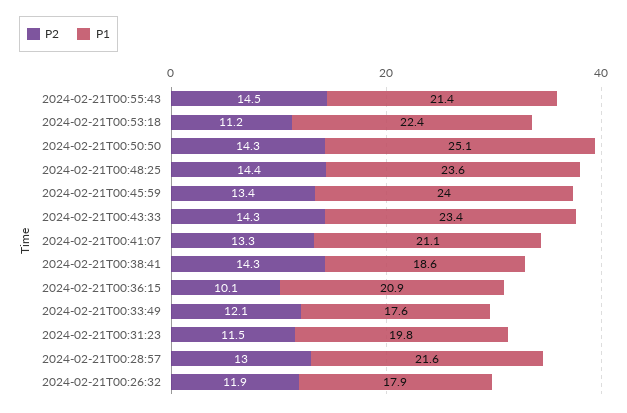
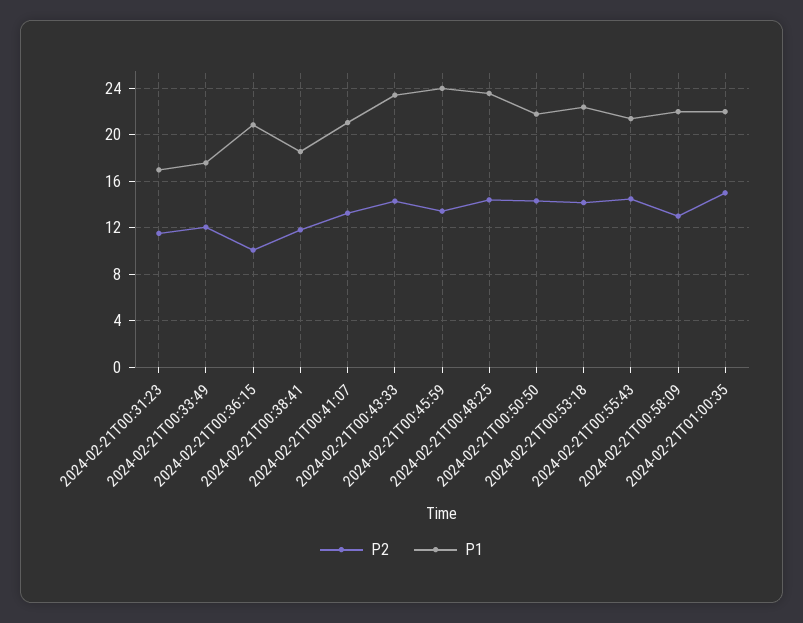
P2, 2024-02-21T00:53:18: 11.2 -> 14
P1, 2024-02-21T00:50:50: 25.1 -> 22
P2, 2024-02-21T00:38:41: 14.3 -> 12
P1, 2024-02-21T00:31:23: 19.8 -> 17
P2, 2024-02-21T00:28:57: 13 -> none
P1, 2024-02-21T00:28:57: 21.6 -> none
P2, 2024-02-21T00:26:32: 11.9 -> none
P1, 2024-02-21T00:26:32: 17.9 -> none
P2, 2024-02-21T00:58:09: none -> 13
P1, 2024-02-21T00:58:09: none -> 22
P2, 2024-02-21T01:00:35: none -> 15
P1, 2024-02-21T01:00:35: none -> 22

